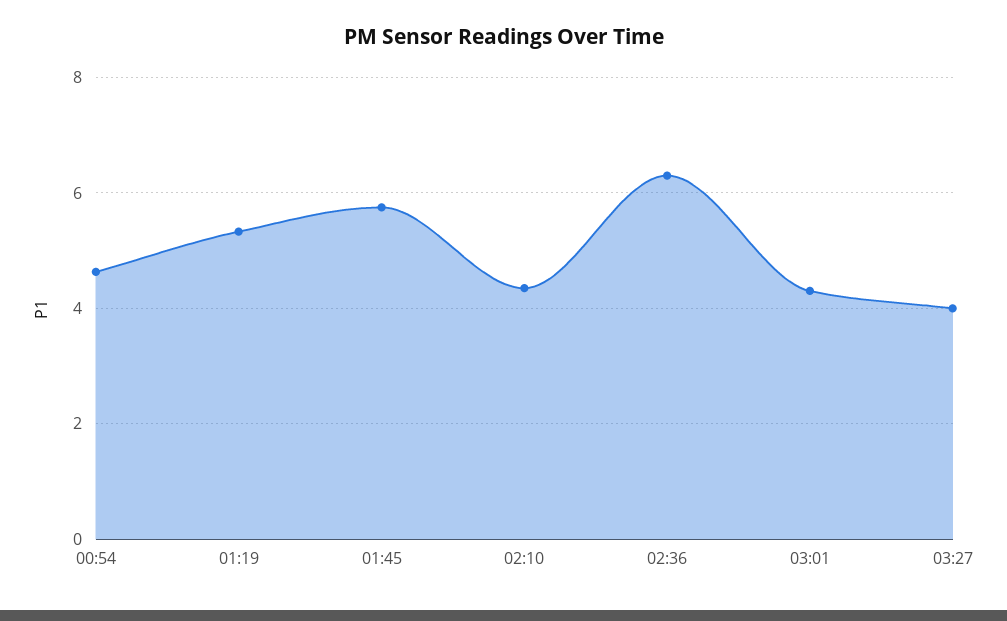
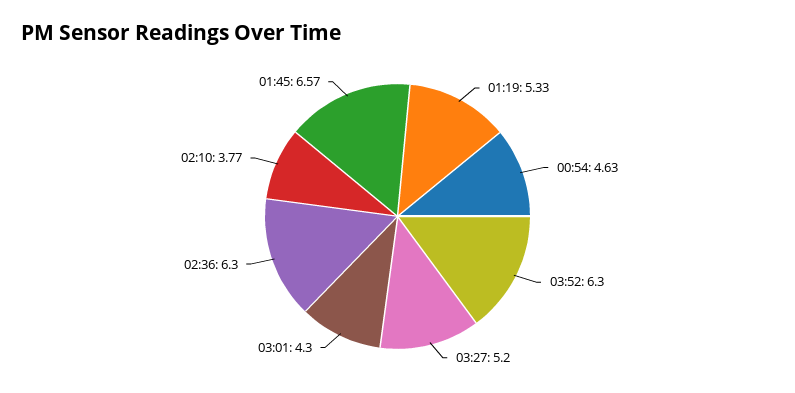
01:45: 5.8 -> 6.57
02:10: 4.4 -> 3.77
03:27: 4 -> 5.2
03:52: none -> 6.3

